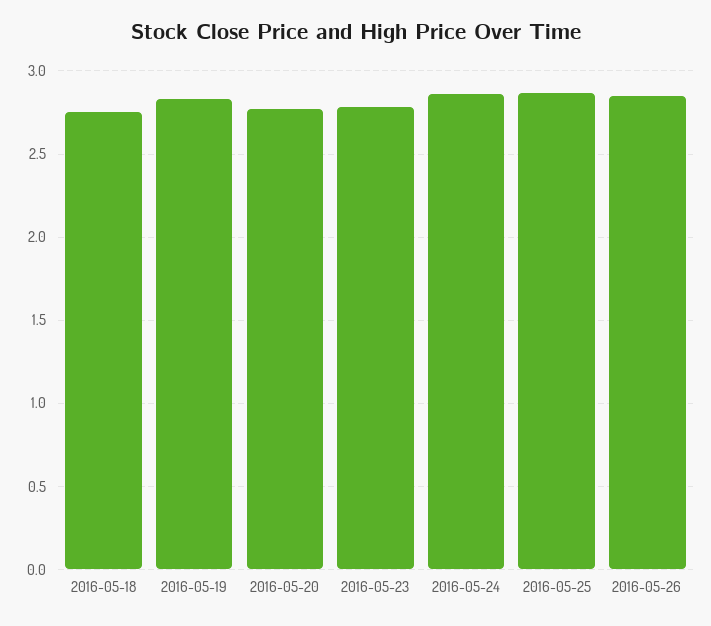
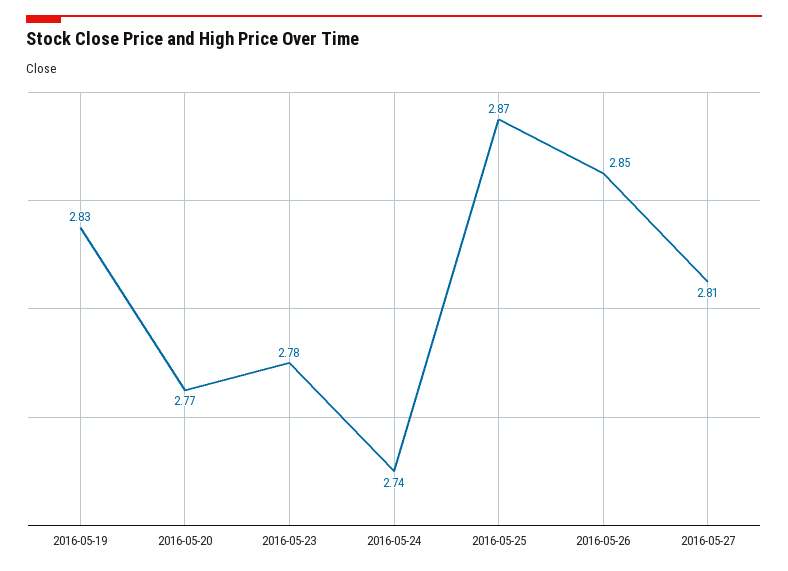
2016-05-18: 2.75 -> none
2016-05-24: 2.85 -> 2.74
2016-05-27: none -> 2.81

